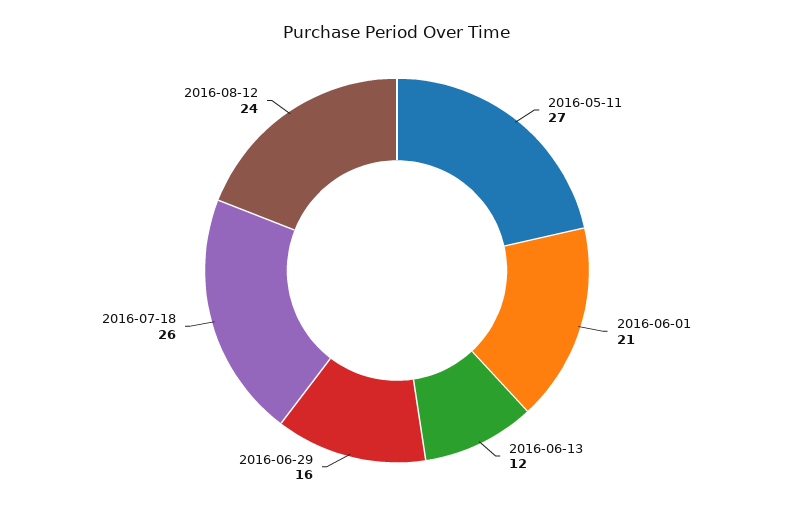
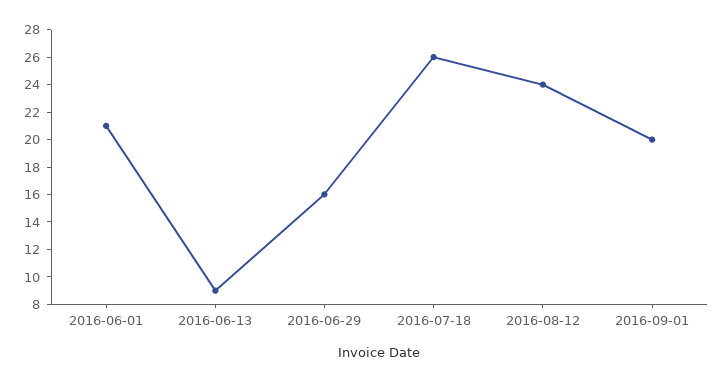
2016-05-11: 27 -> none
2016-06-13: 12 -> 9
2016-09-01: none -> 20

